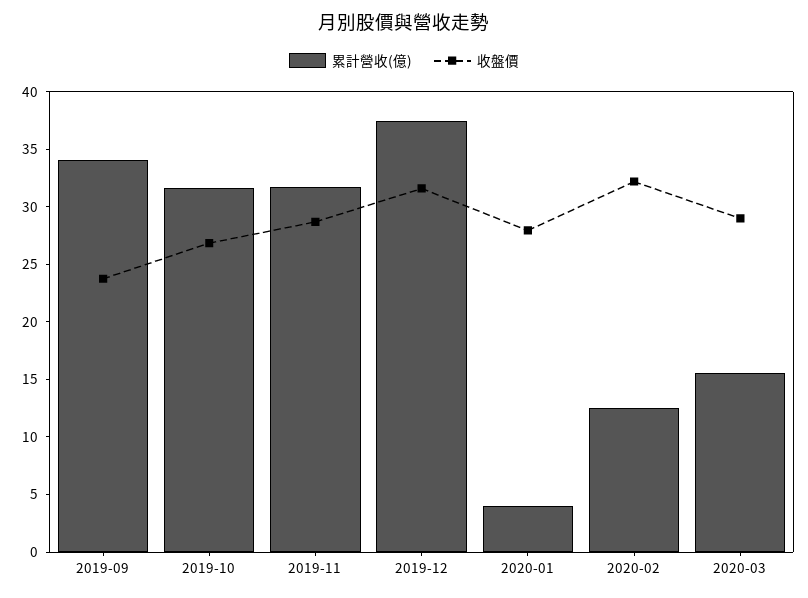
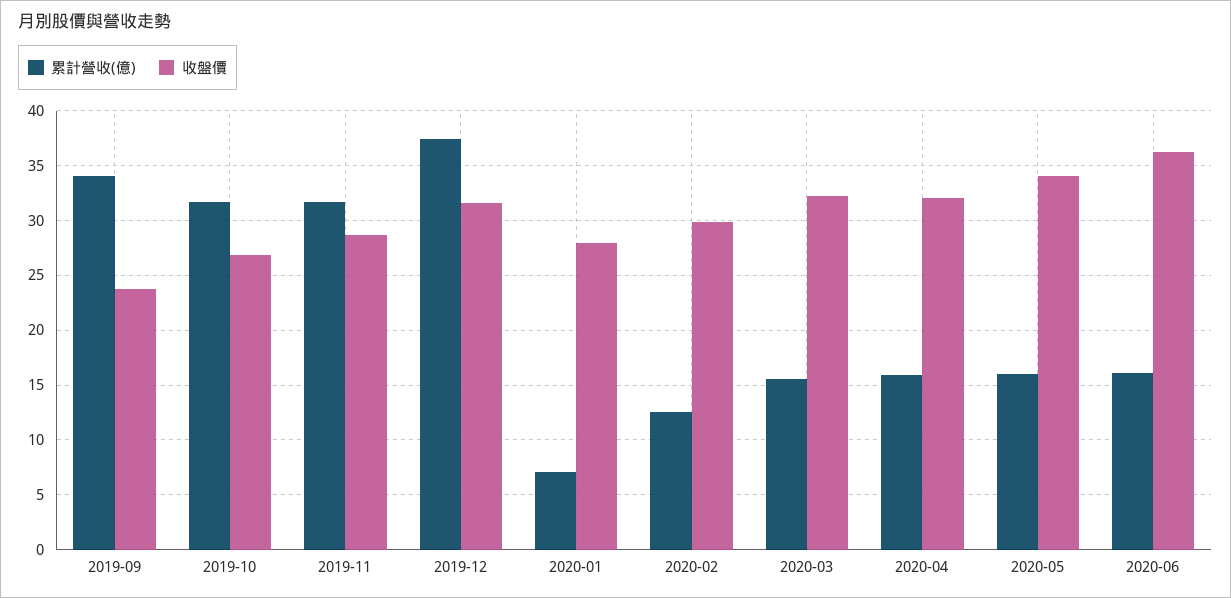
累計營收(億), 2020-01: 4 -> 7
收盤價, 2020-02: 32 -> 30
收盤價, 2020-03: 29 -> 32
累計營收(億), 2020-04: none -> 16
收盤價, 2020-04: none -> 32
累計營收(億), 2020-05: none -> 16
收盤價, 2020-05: none -> 34
累計營收(億), 2020-06: none -> 16
收盤價, 2020-06: none -> 36

